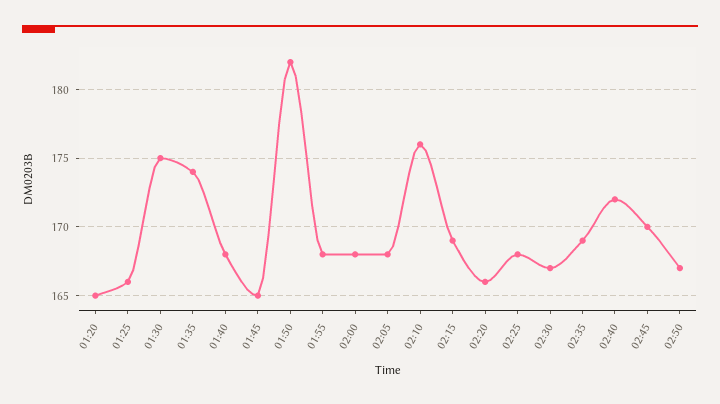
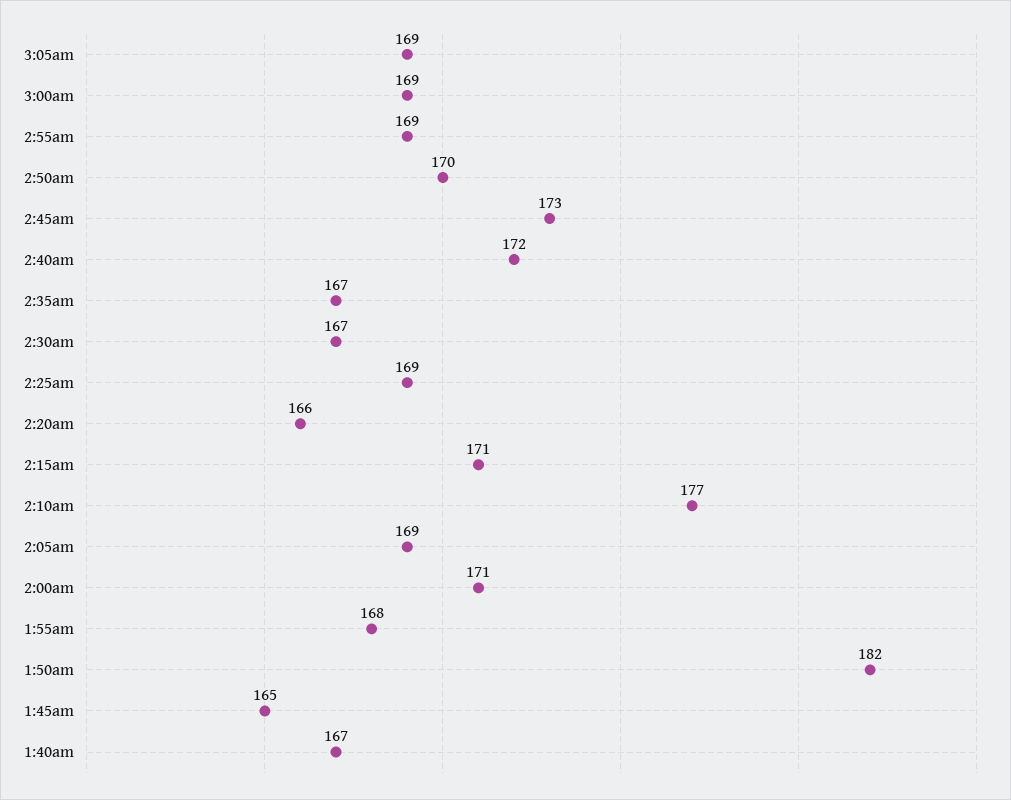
01:20: 165 -> none
01:25: 166 -> none
01:30: 175 -> none
01:35: 174 -> none
01:40: 168 -> 167
02:00: 168 -> 171
02:05: 168 -> 169
02:10: 176 -> 177
02:15: 169 -> 171
02:25: 168 -> 169
02:35: 169 -> 167
02:45: 170 -> 173
02:50: 167 -> 170
3:05am: none -> 169
3:00am: none -> 169
2:55am: none -> 169

